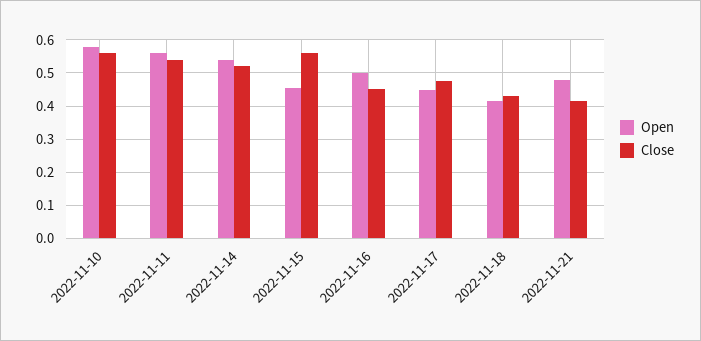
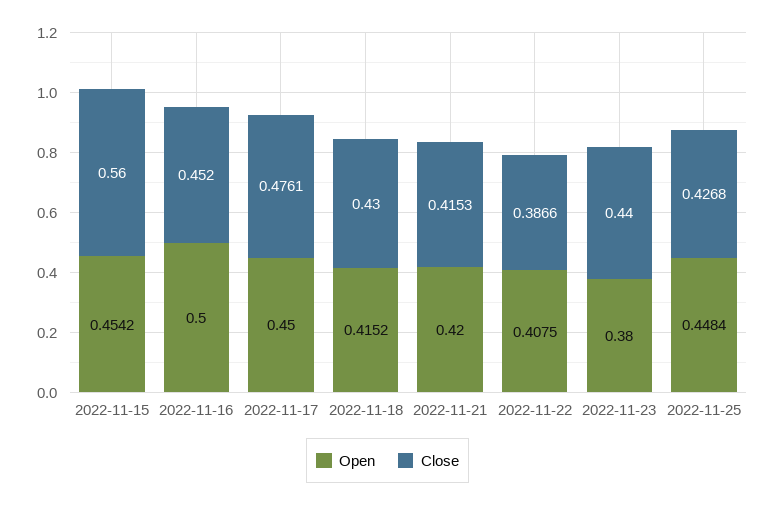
Open, 2022-11-10: 0.58 -> none
Close, 2022-11-10: 0.56 -> none
Open, 2022-11-11: 0.56 -> none
Close, 2022-11-11: 0.54 -> none
Open, 2022-11-14: 0.54 -> none
Close, 2022-11-14: 0.52 -> none
Open, 2022-11-21: 0.48 -> 0.42
Open, 2022-11-22: none -> 0.4075
Close, 2022-11-22: none -> 0.3866
Open, 2022-11-23: none -> 0.38
Close, 2022-11-23: none -> 0.44
Open, 2022-11-25: none -> 0.4484
Close, 2022-11-25: none -> 0.4268

